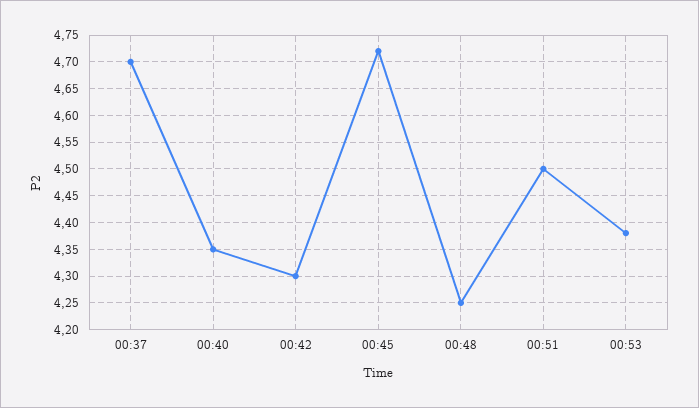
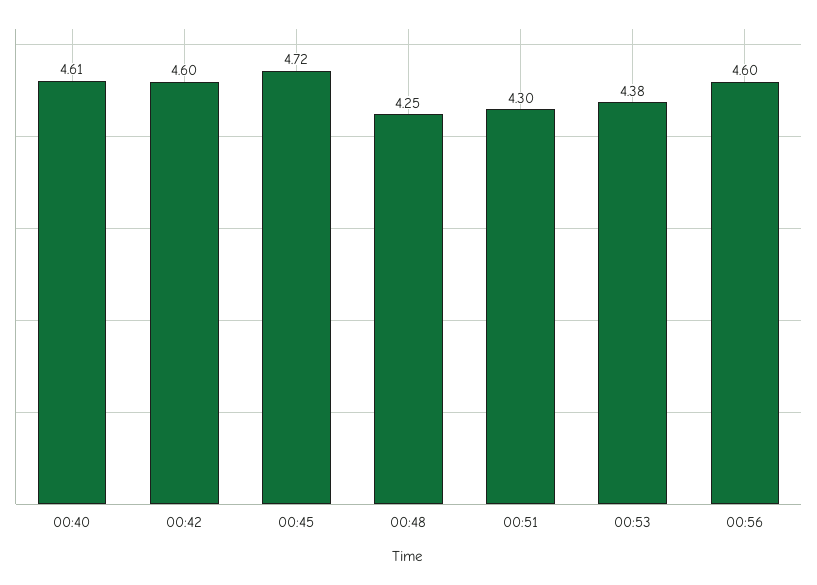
00:37: 4.7 -> none
00:40: 4.35 -> 4.61
00:42: 4.3 -> 4.6
00:51: 4.5 -> 4.3
00:56: none -> 4.6

